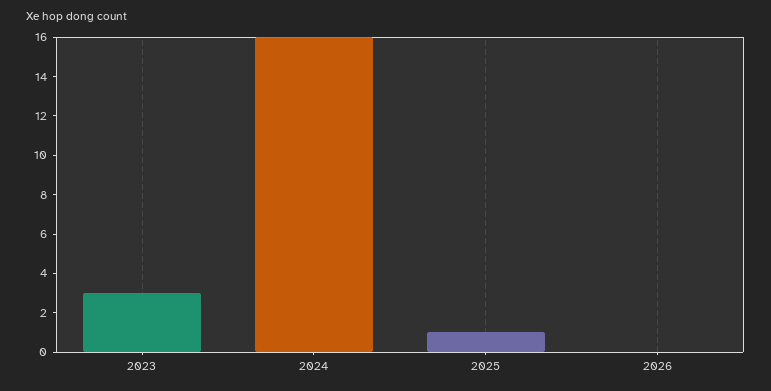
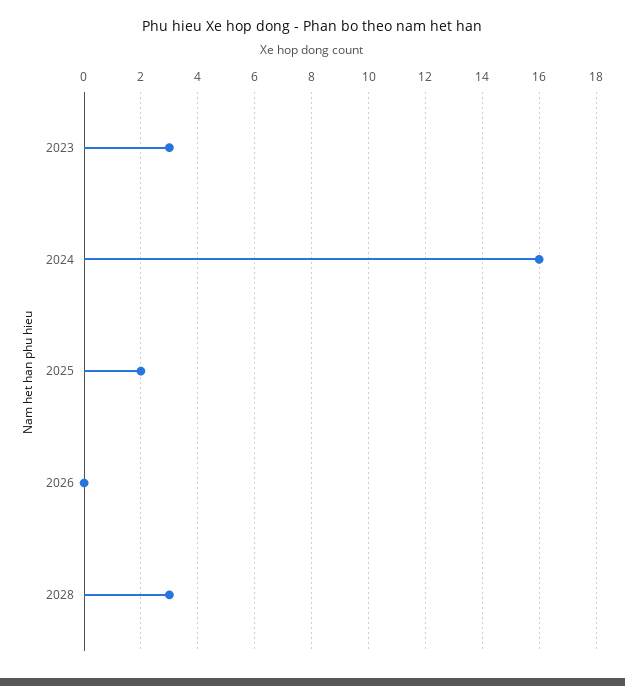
2025: 1 -> 2
2028: none -> 3

